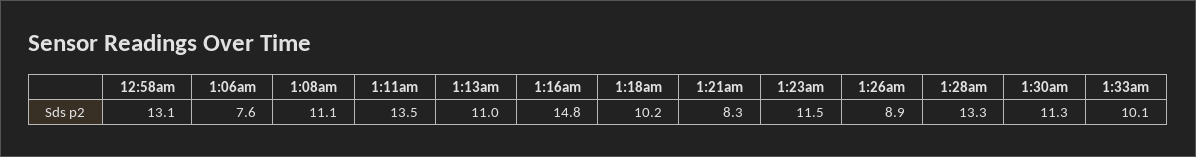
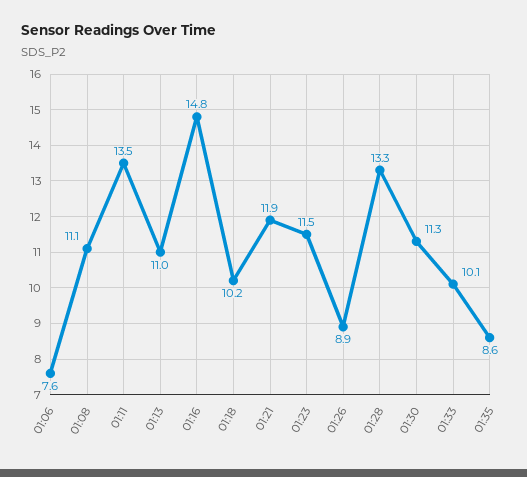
12:58am: 13.1 -> none
1:21am: 8.3 -> 11.9
01:35: none -> 8.6

